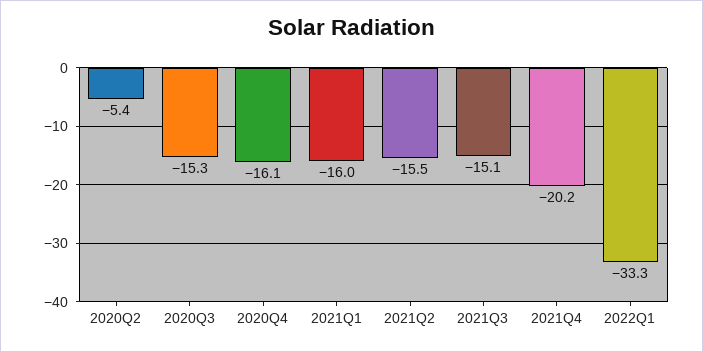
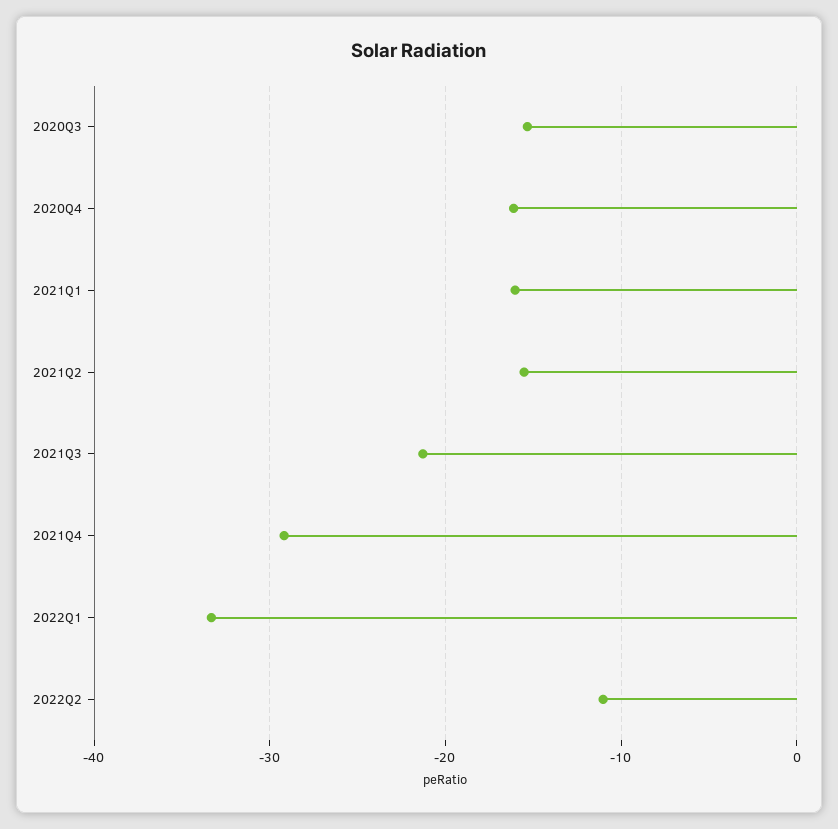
2020Q2: -5.4 -> none
2021Q3: -15.1 -> -21
2021Q4: -20.2 -> -29
2022Q2: none -> -11

